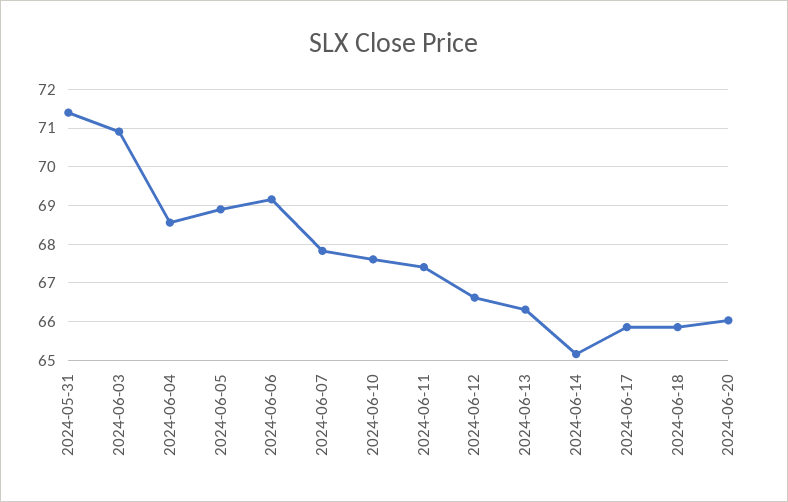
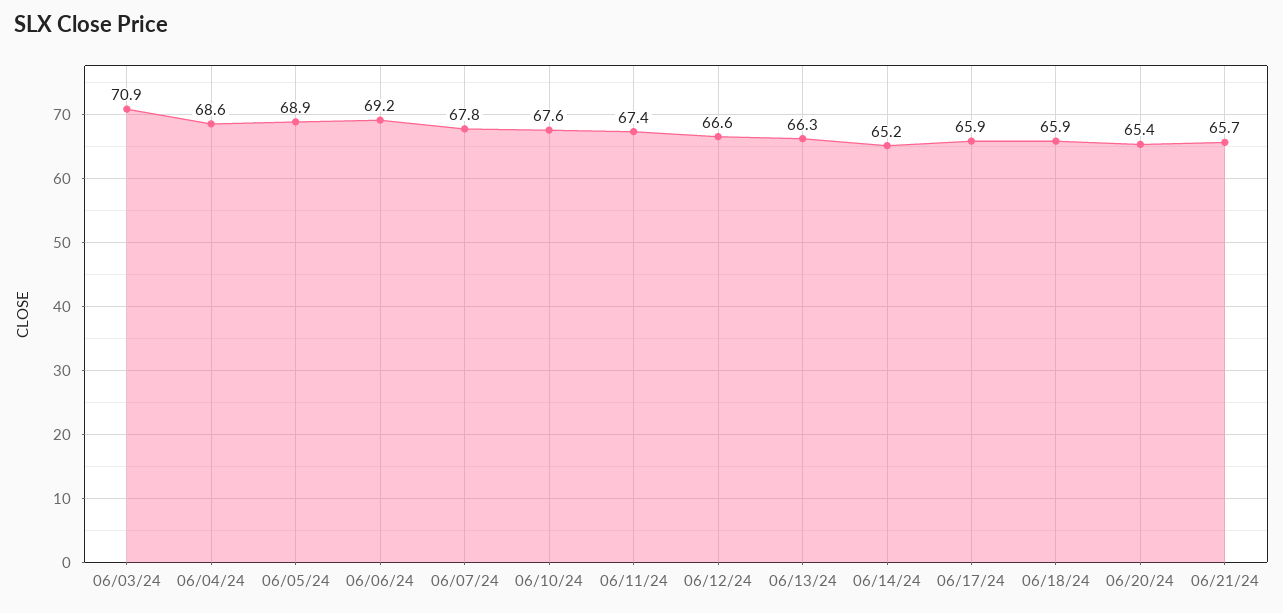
2024-05-31: 71.4 -> none
2024-06-20: 66 -> 65.4
06/21/24: none -> 65.7

